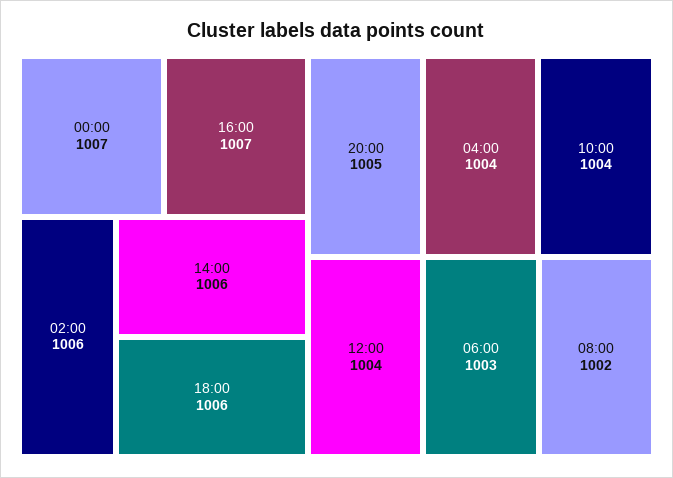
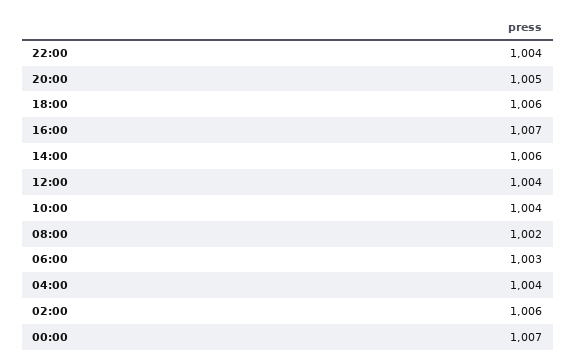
22:00: none -> 1004

